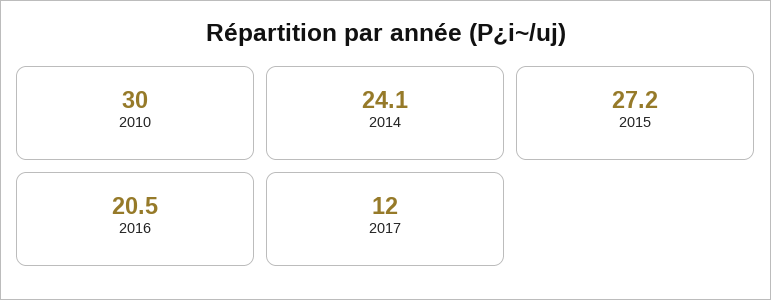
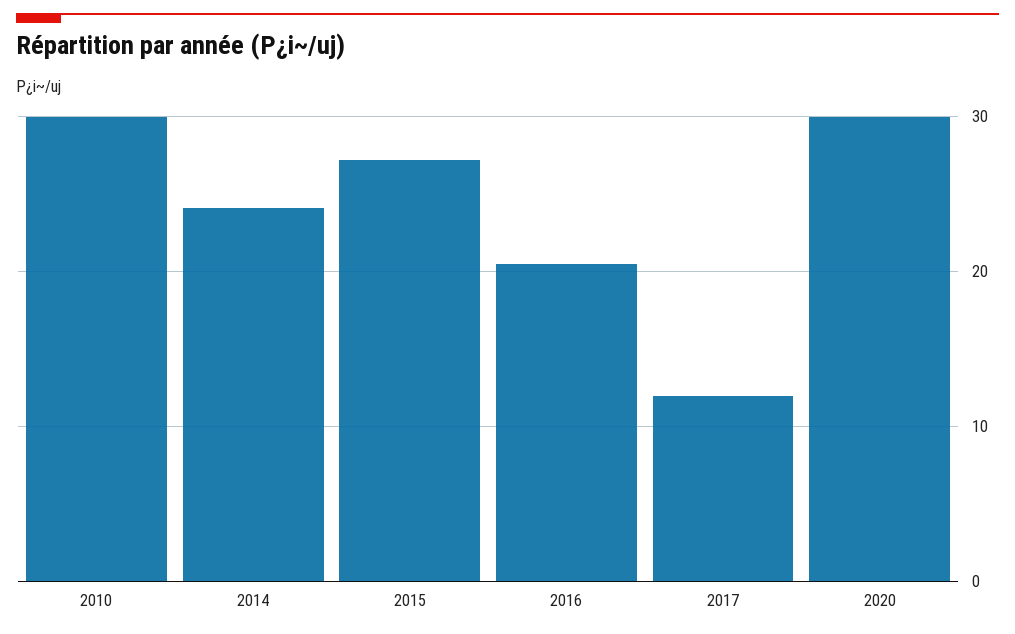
2020: none -> 30

